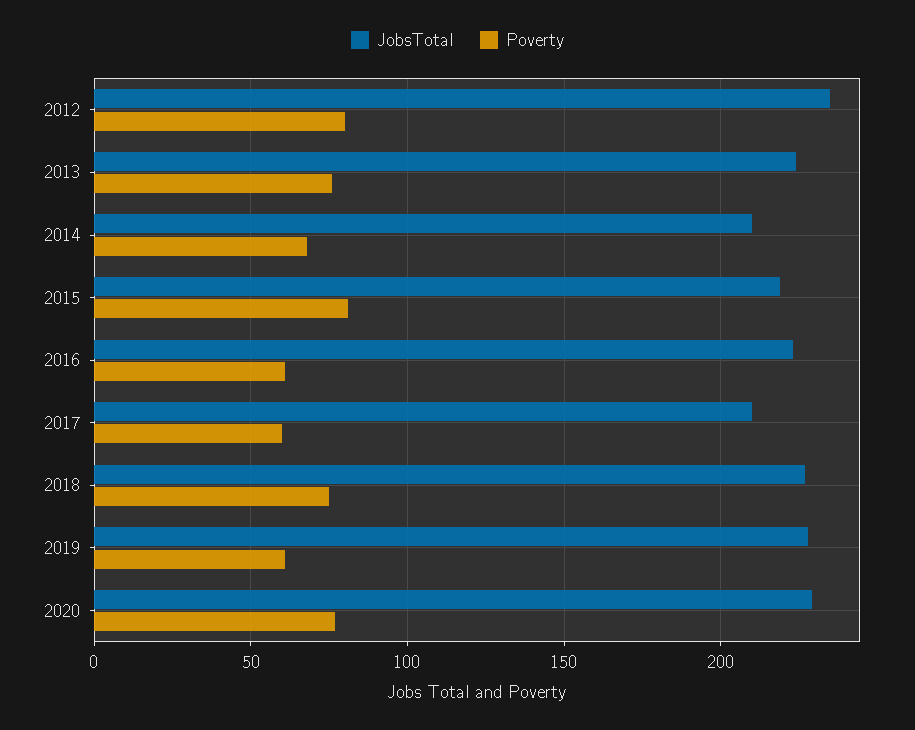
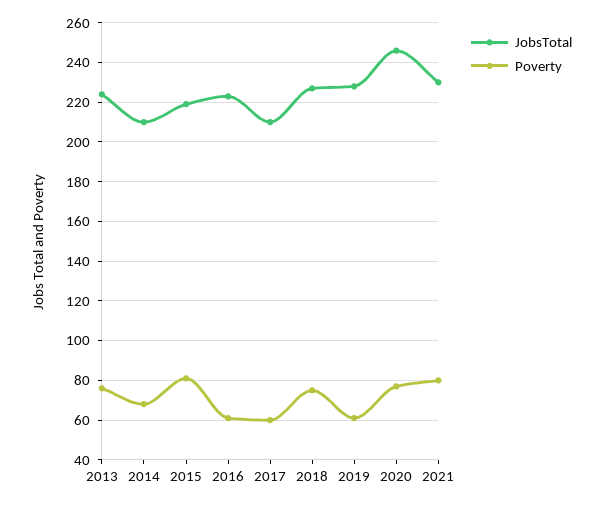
JobsTotal, 2012: 235 -> none
Poverty, 2012: 80 -> none
JobsTotal, 2020: 230 -> 245
JobsTotal, 2021: none -> 230
Poverty, 2021: none -> 80

